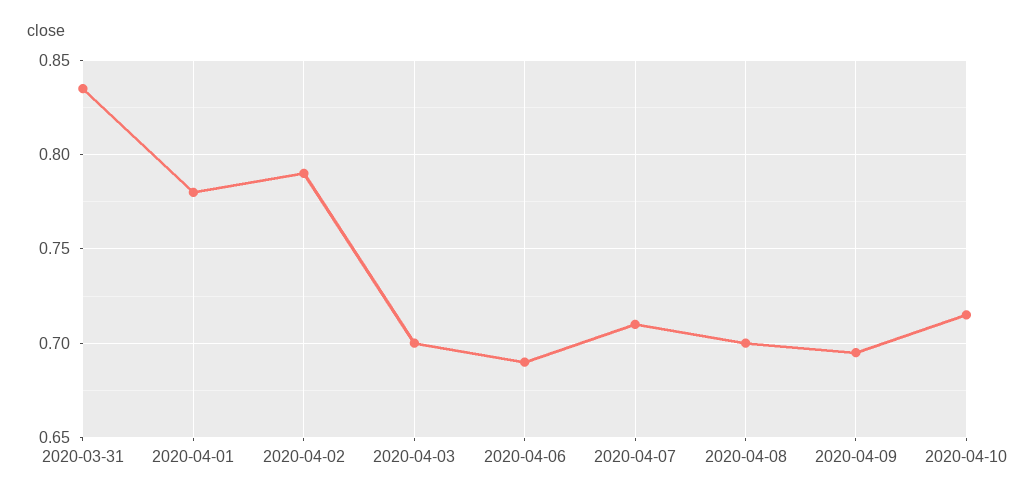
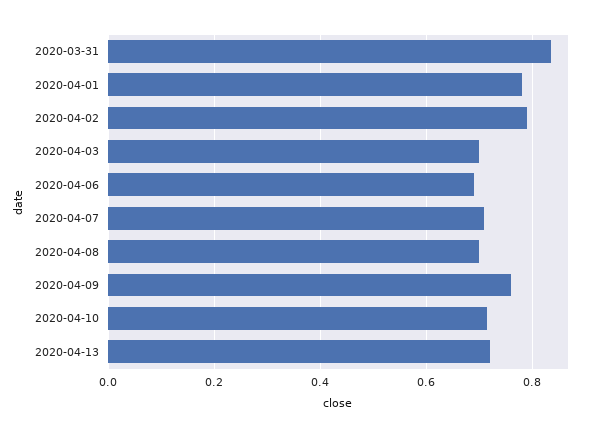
2020-04-09: 0.695 -> 0.76
2020-04-13: none -> 0.72

